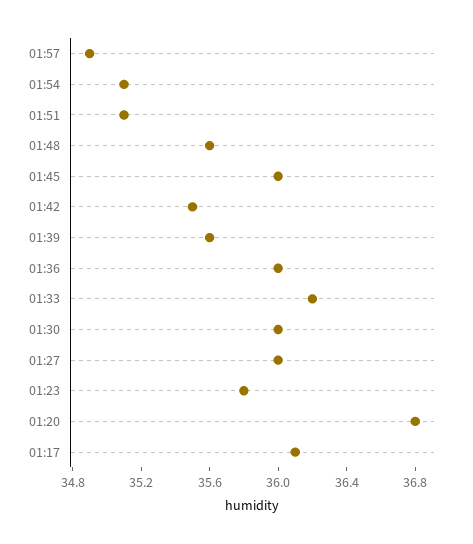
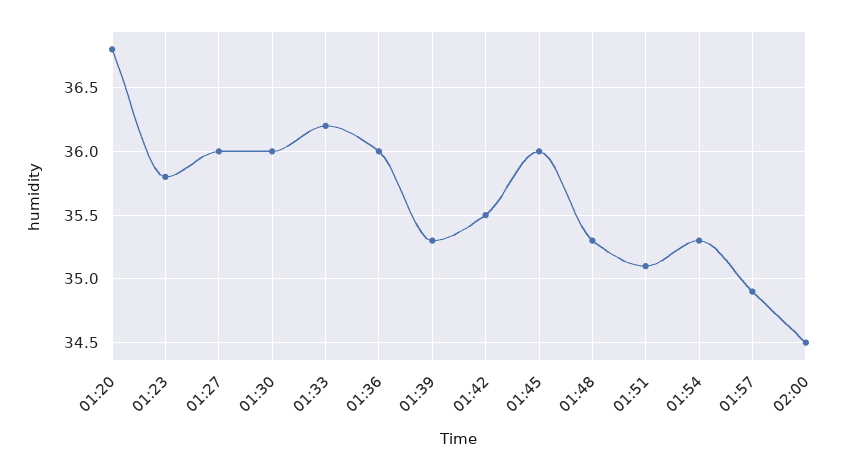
01:54: 35.1 -> 35.3
01:48: 35.6 -> 35.3
01:39: 35.6 -> 35.3
01:17: 36.1 -> none
02:00: none -> 34.5

